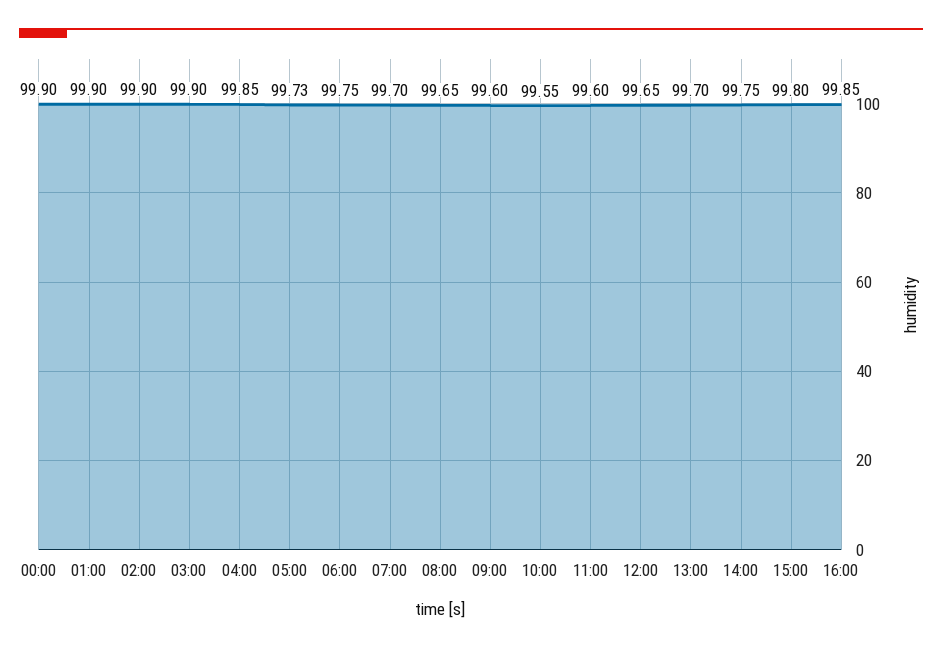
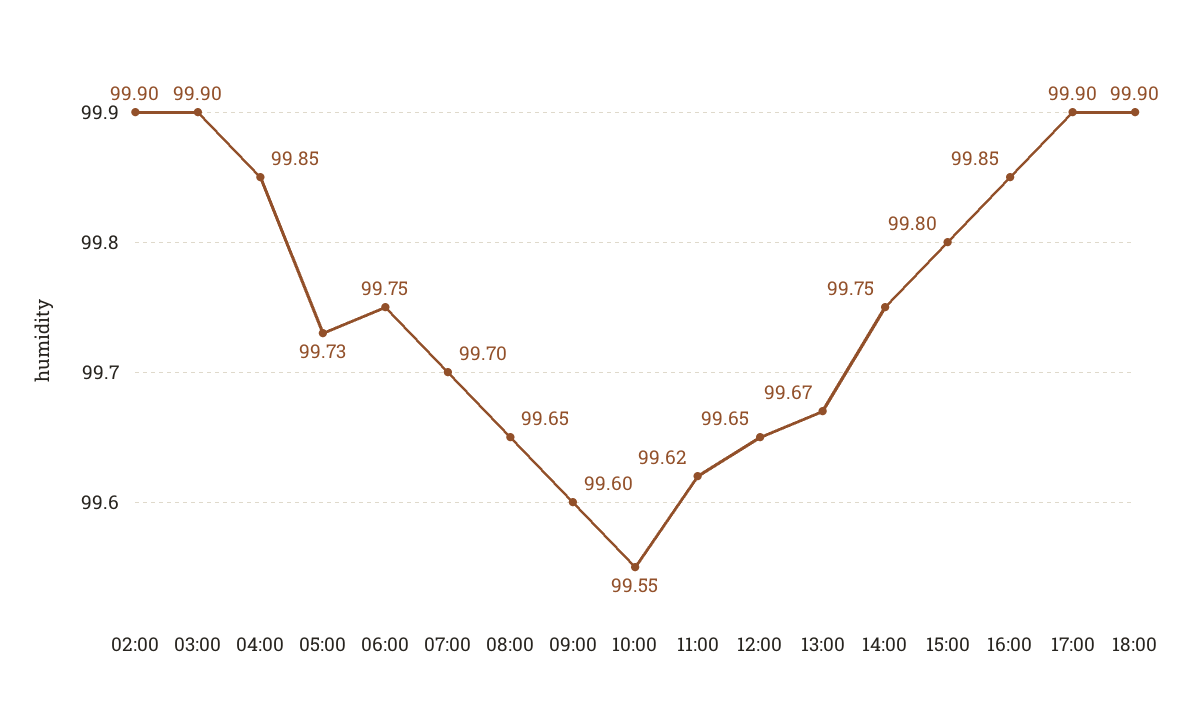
00:00: 99.9 -> none
01:00: 99.9 -> none
11:00: 99.6 -> 99.62
13:00: 99.7 -> 99.67
17:00: none -> 99.9
18:00: none -> 99.9

